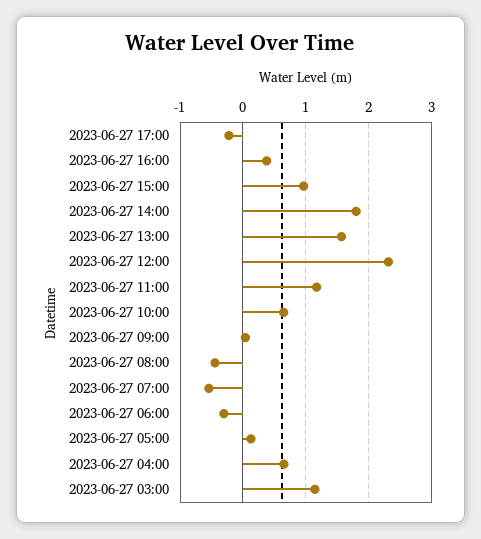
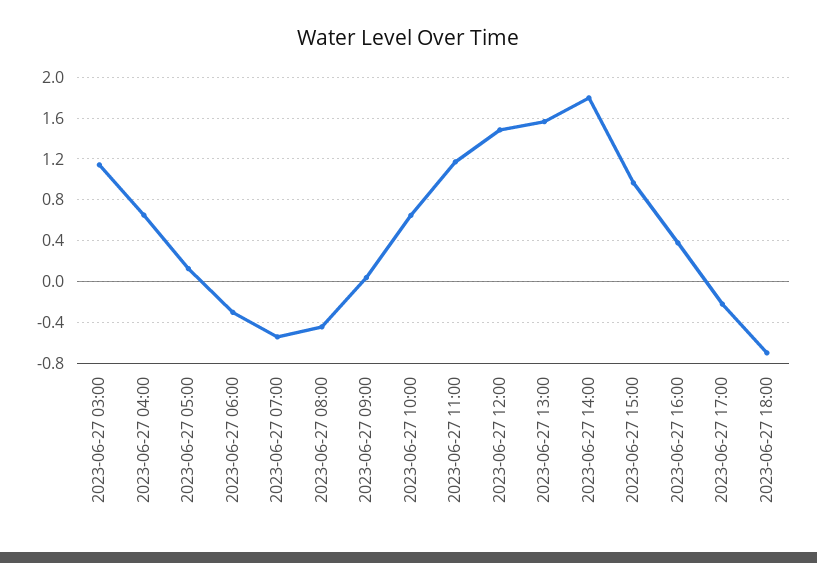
2023-06-27 12:00: 2.3 -> 1.5
2023-06-27 18:00: none -> -0.7

